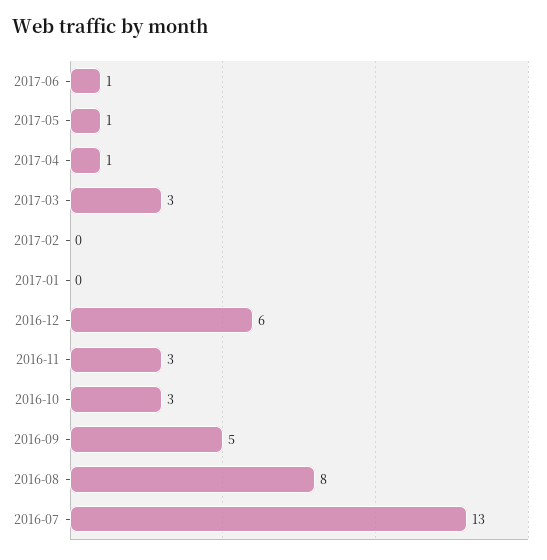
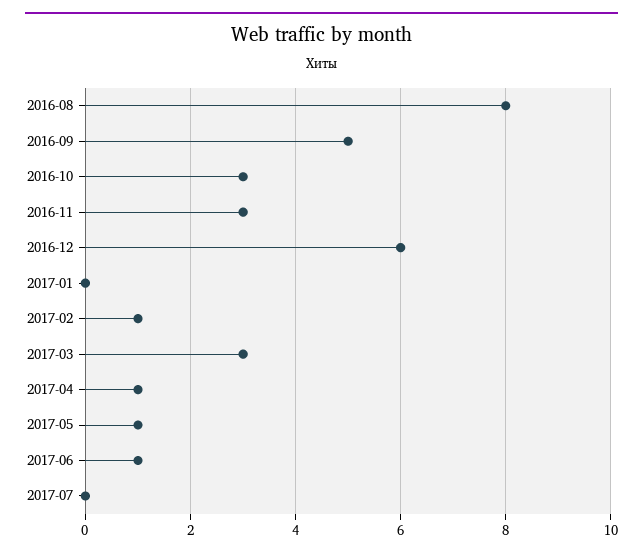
2017-02: 0 -> 1
2016-07: 13 -> none
2017-07: none -> 0

